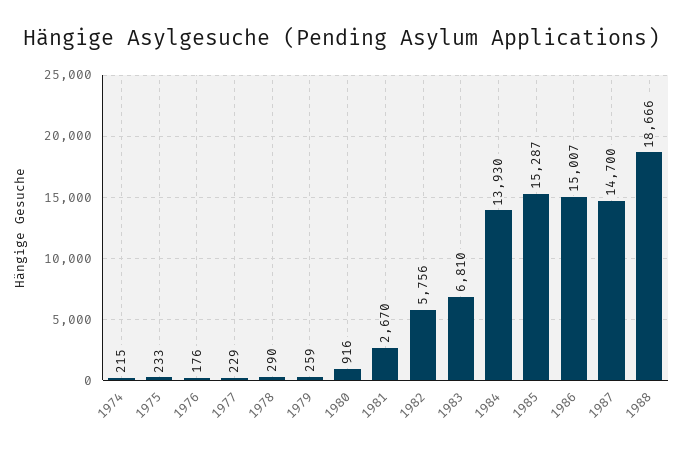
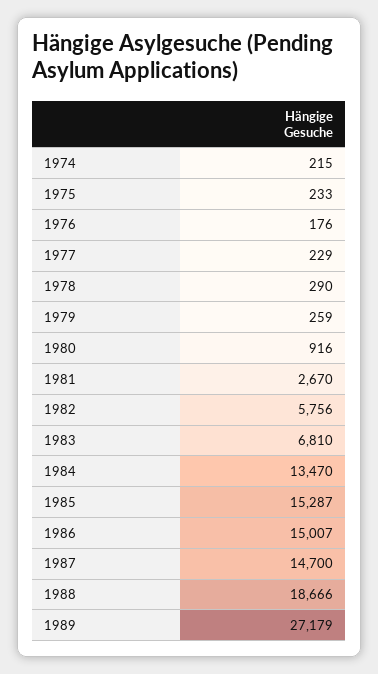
1984: 13930 -> 13470
1989: none -> 27179

